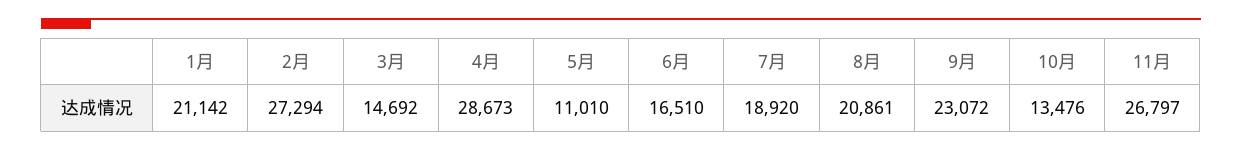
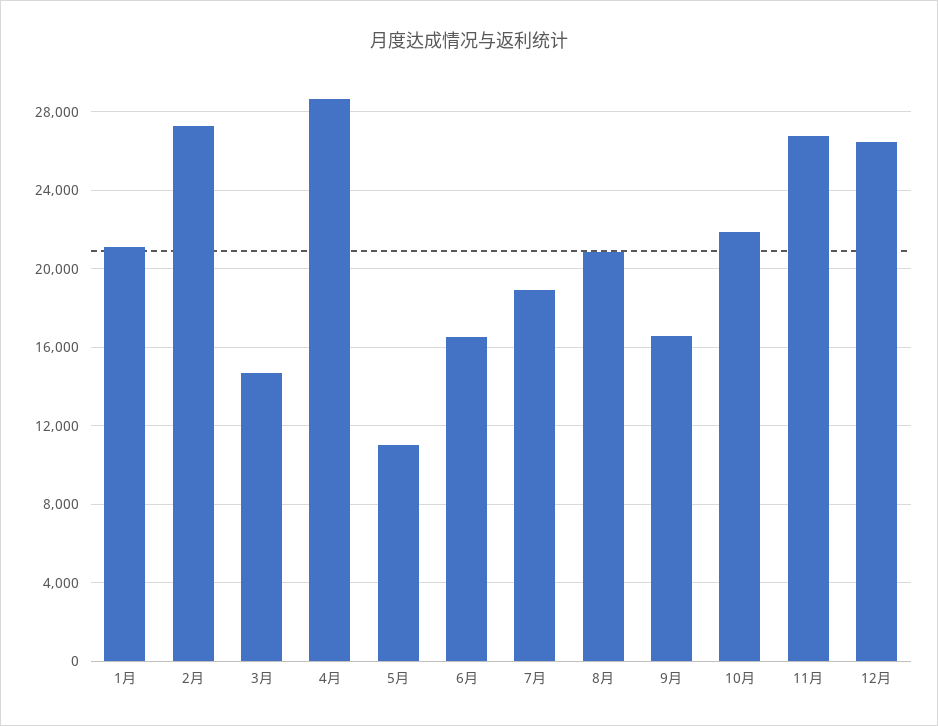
9月: 23072 -> 16500
10月: 13476 -> 22000
12月: none -> 26500

